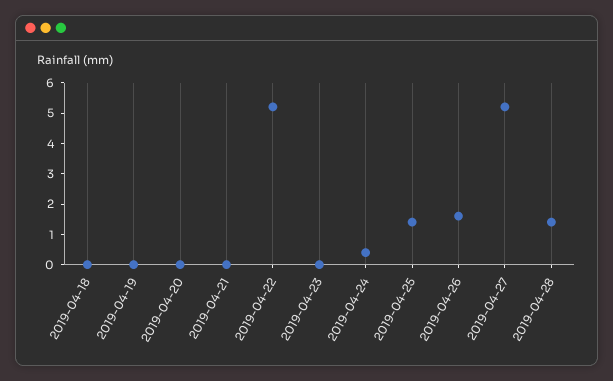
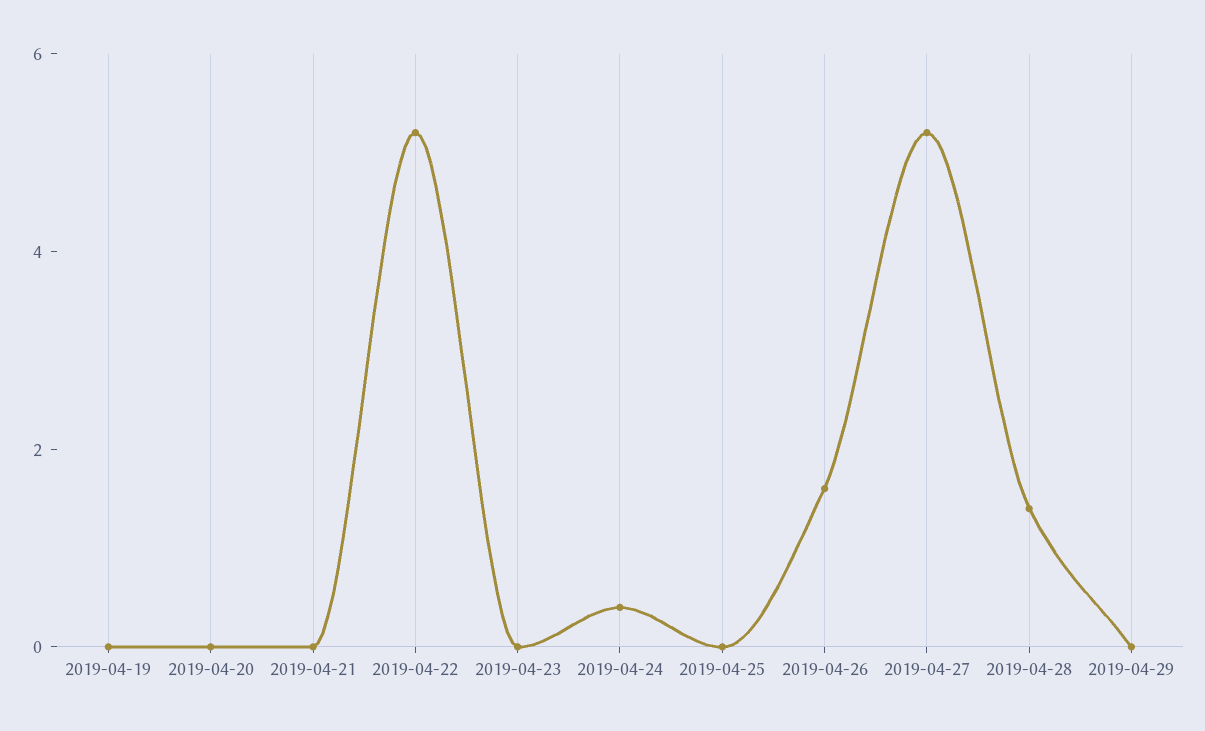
2019-04-18: 0 -> none
2019-04-25: 1.5 -> 0
2019-04-29: none -> 0

